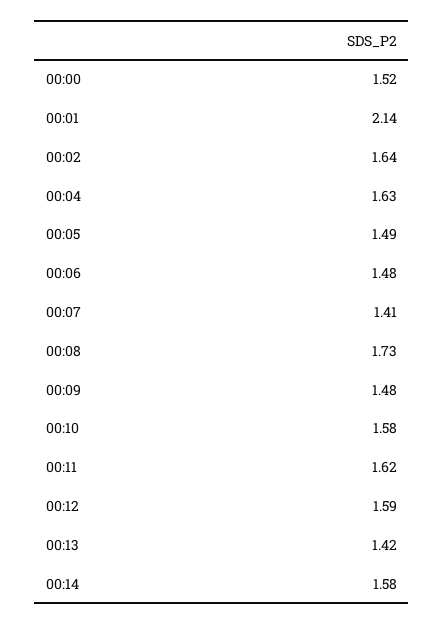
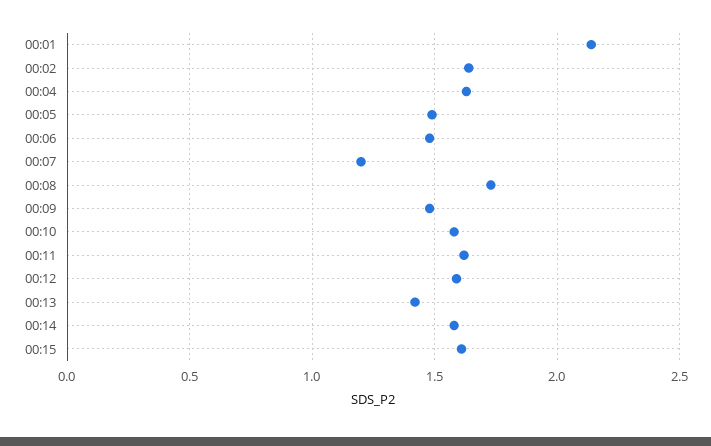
00:00: 1.52 -> none
00:07: 1.41 -> 1.2
00:15: none -> 1.6

